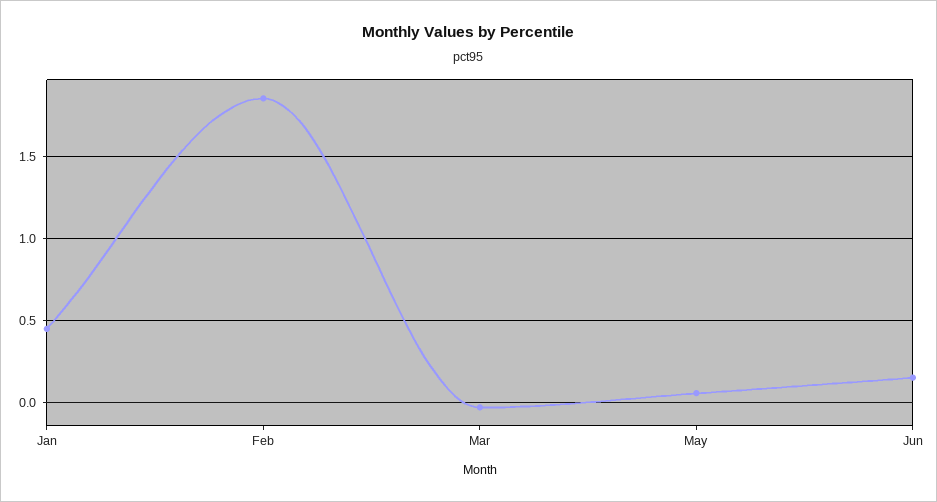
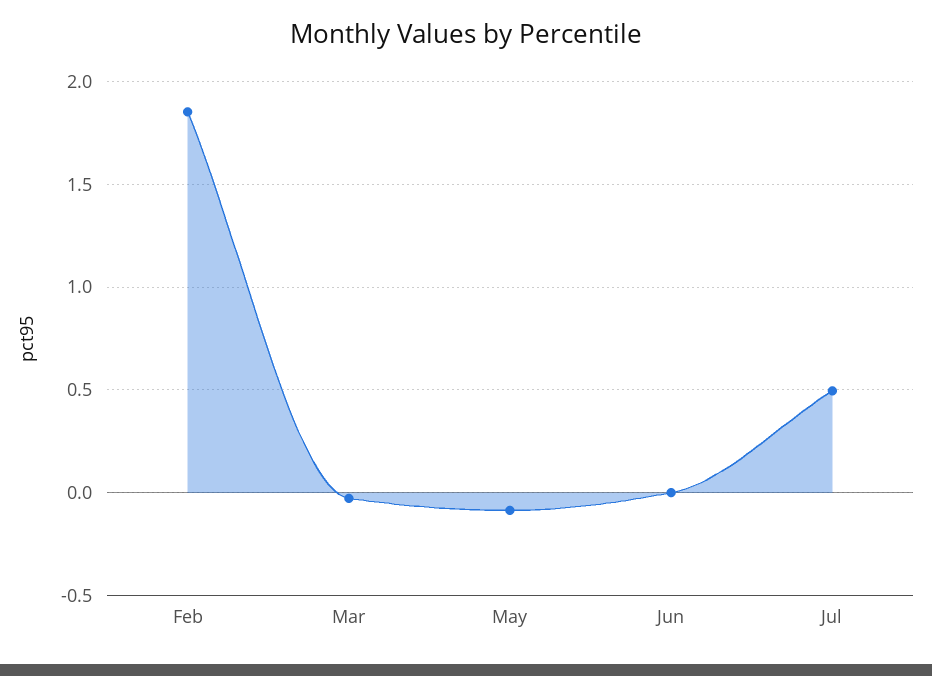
Jan: 0.45 -> none
May: 0.05 -> -0.1
Jun: 0.15 -> 0
Jul: none -> 0.5

